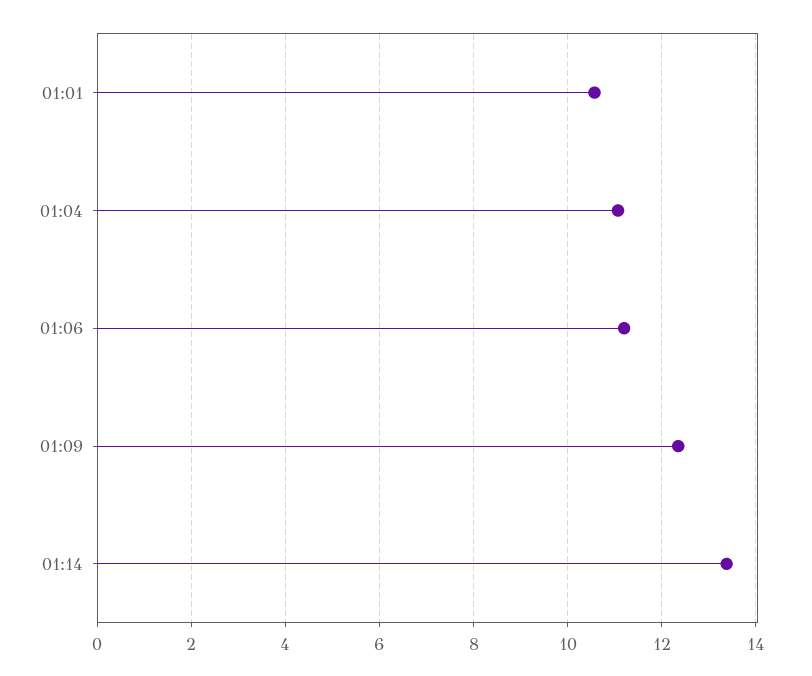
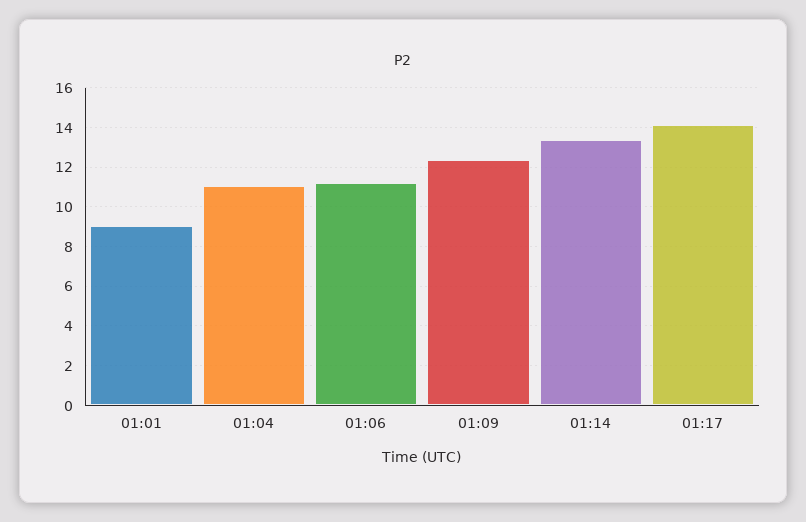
01:01: 10.6 -> 9
01:17: none -> 14

